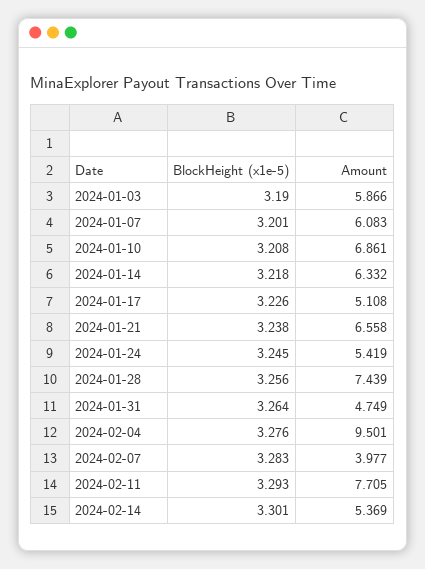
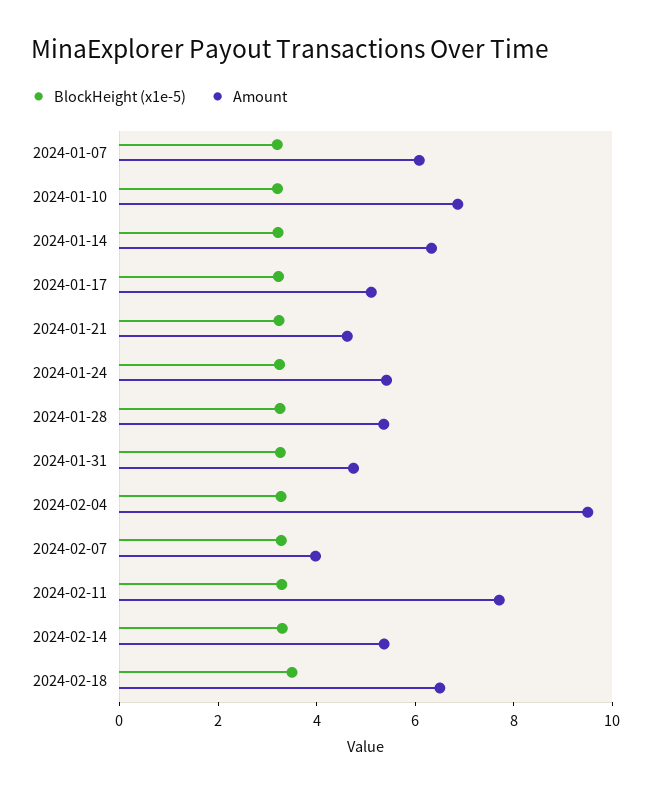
BlockHeight (x1e-5), 2024-01-03: 3.19 -> none
Amount, 2024-01-03: 5.866 -> none
Amount, 2024-01-21: 6.558 -> 4.5
Amount, 2024-01-28: 7.439 -> 5.5
BlockHeight (x1e-5), 2024-02-18: none -> 3.5
Amount, 2024-02-18: none -> 6.5

